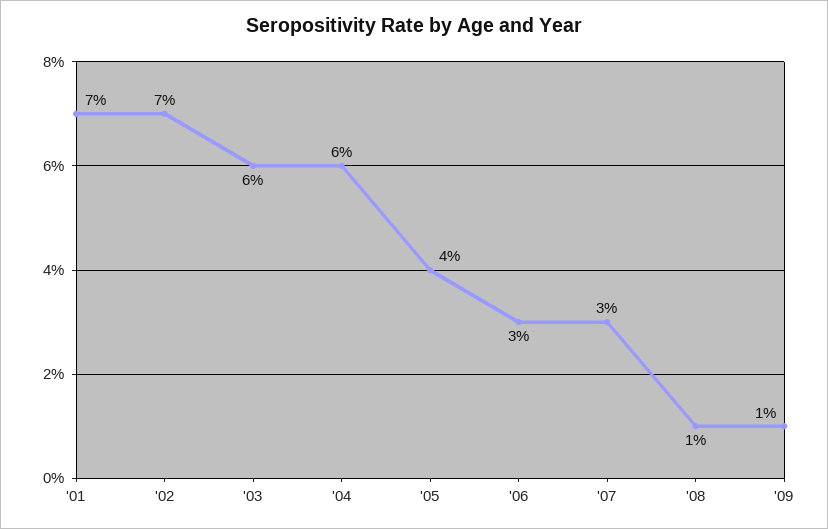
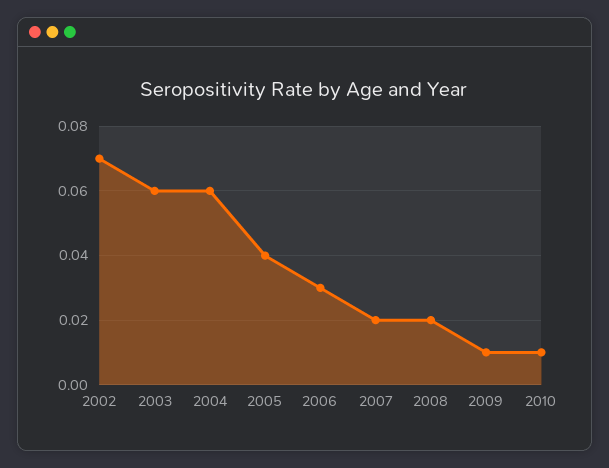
'01: 0.07 -> none
'07: 0.03 -> 0.02
'08: 0.01 -> 0.02
2010: none -> 0.01

